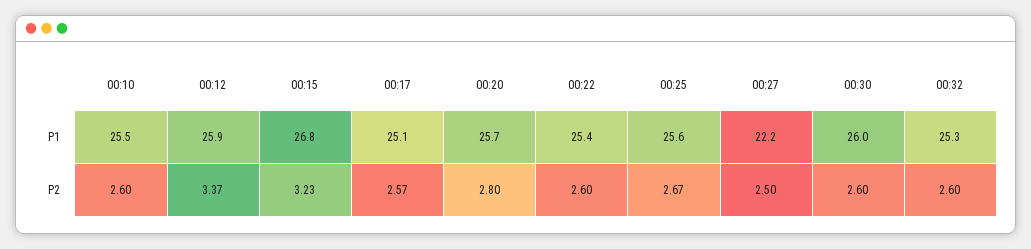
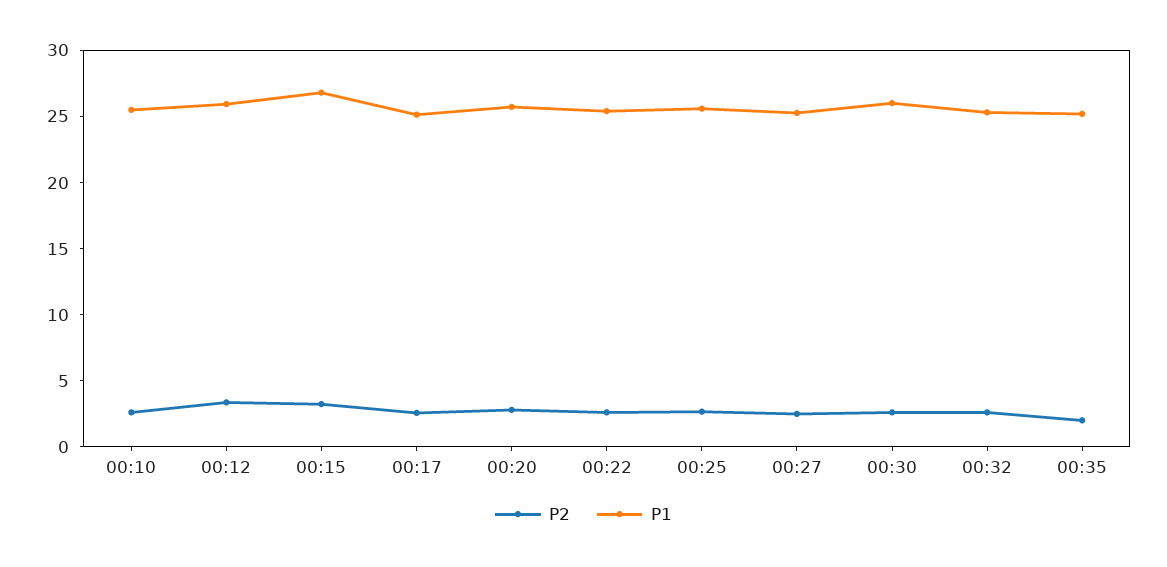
P1, 00:27: 22.2 -> 25
P2, 00:35: none -> 2
P1, 00:35: none -> 25

